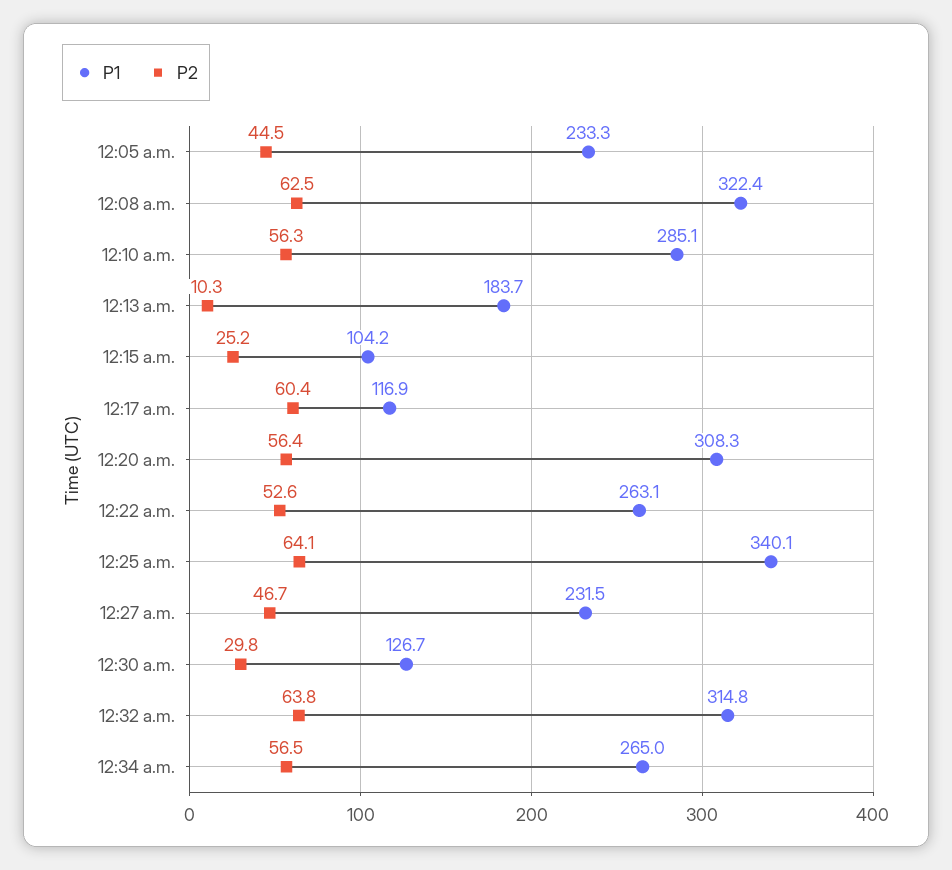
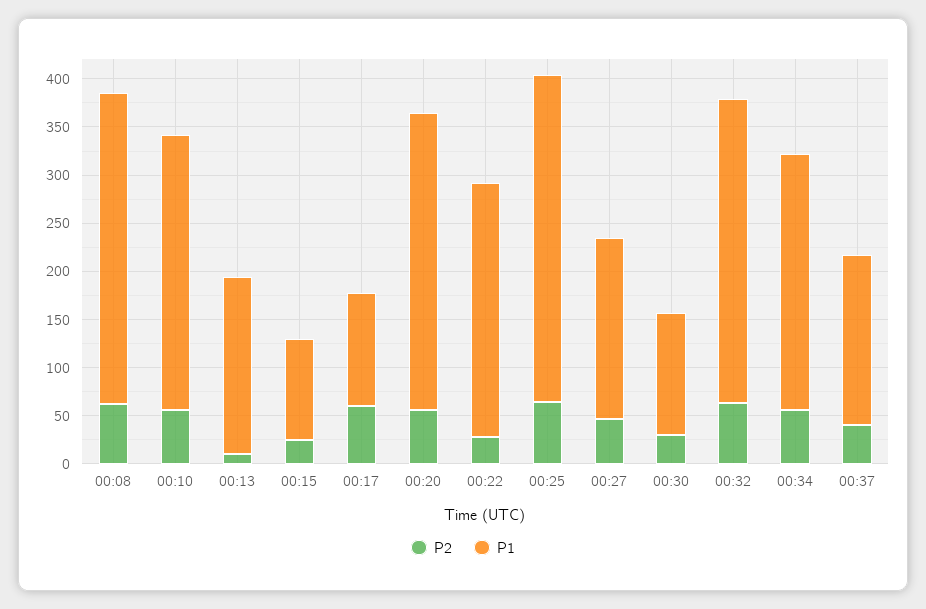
P1, 12:05 a.m.: 233.3 -> none
P2, 12:05 a.m.: 44.5 -> none
P2, 12:22 a.m.: 52.6 -> 30
P1, 12:27 a.m.: 231.5 -> 190
P2, 00:37: none -> 40
P1, 00:37: none -> 180

